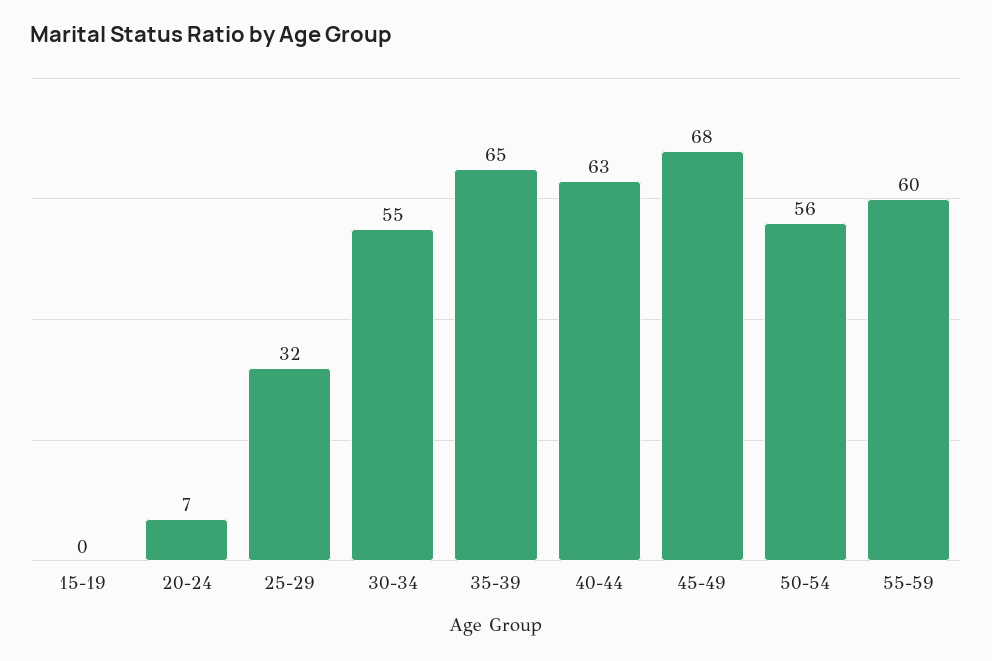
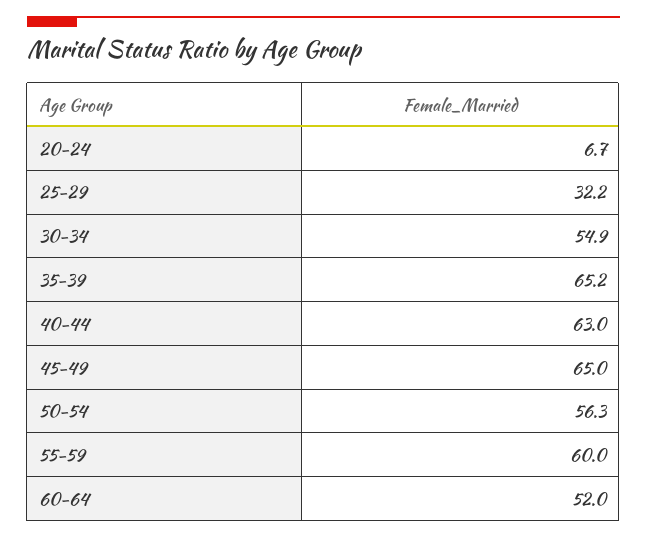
15-19: 0 -> none
45-49: 68 -> 65
60-64: none -> 52

